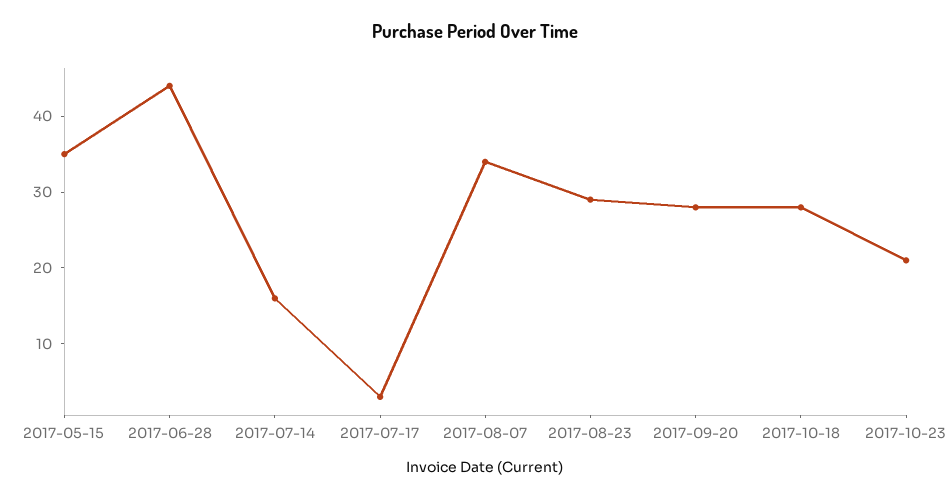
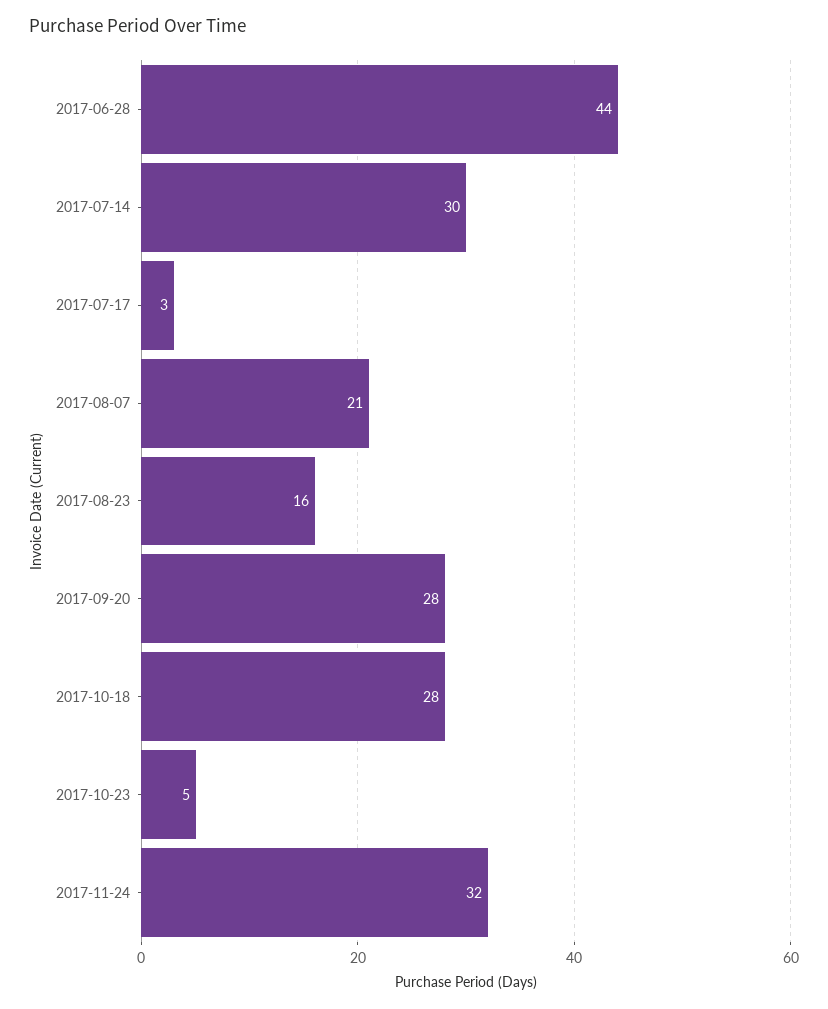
2017-05-15: 35 -> none
2017-07-14: 15 -> 30
2017-08-07: 35 -> 21
2017-08-23: 30 -> 16
2017-10-23: 20 -> 5
2017-11-24: none -> 32

